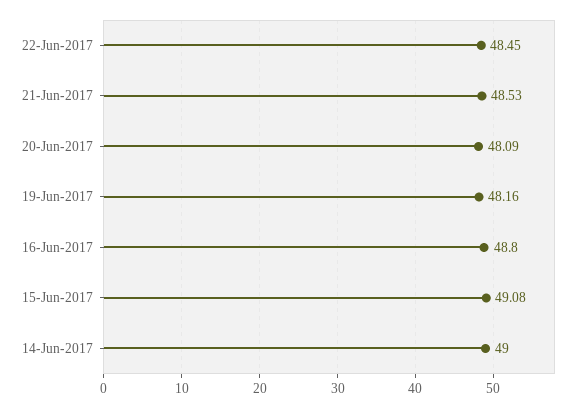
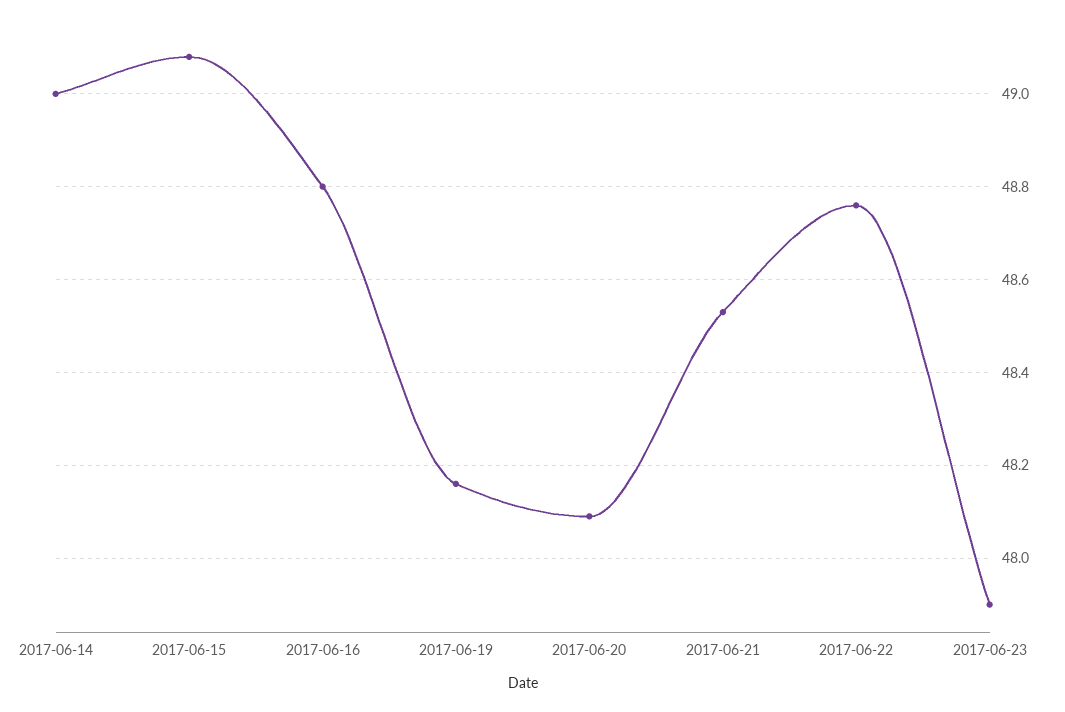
22-Jun-2017: 48.45 -> 48.75
2017-06-23: none -> 47.9

